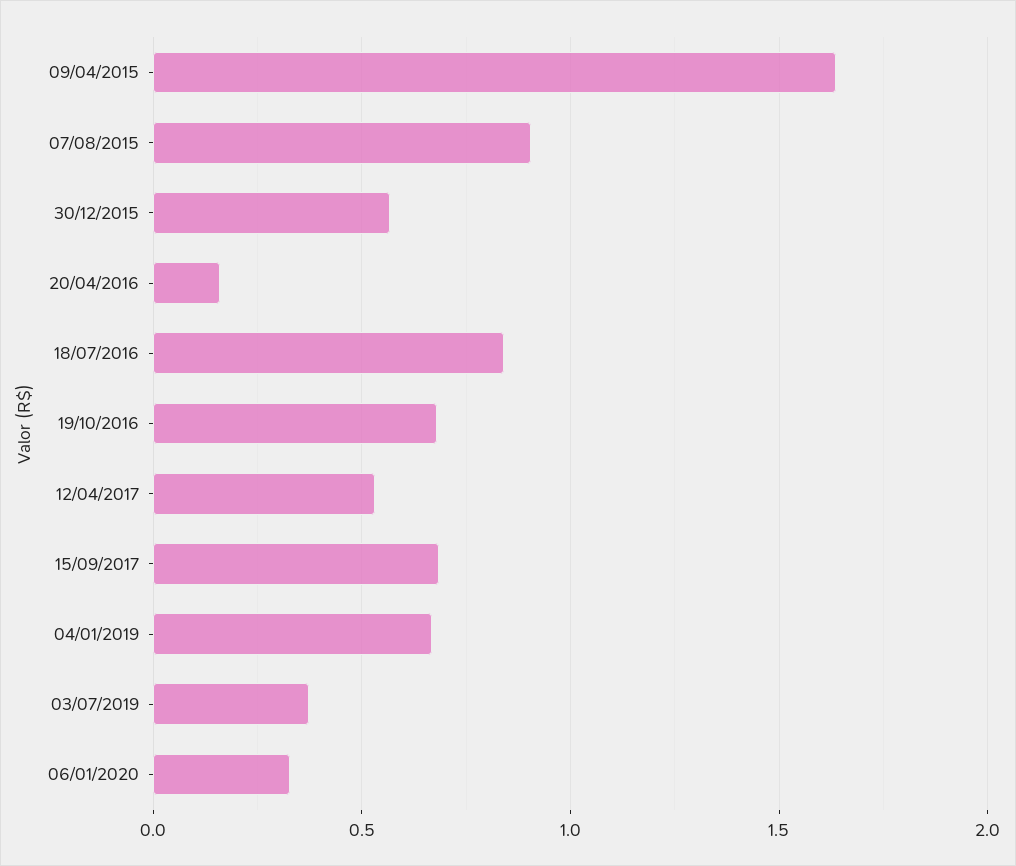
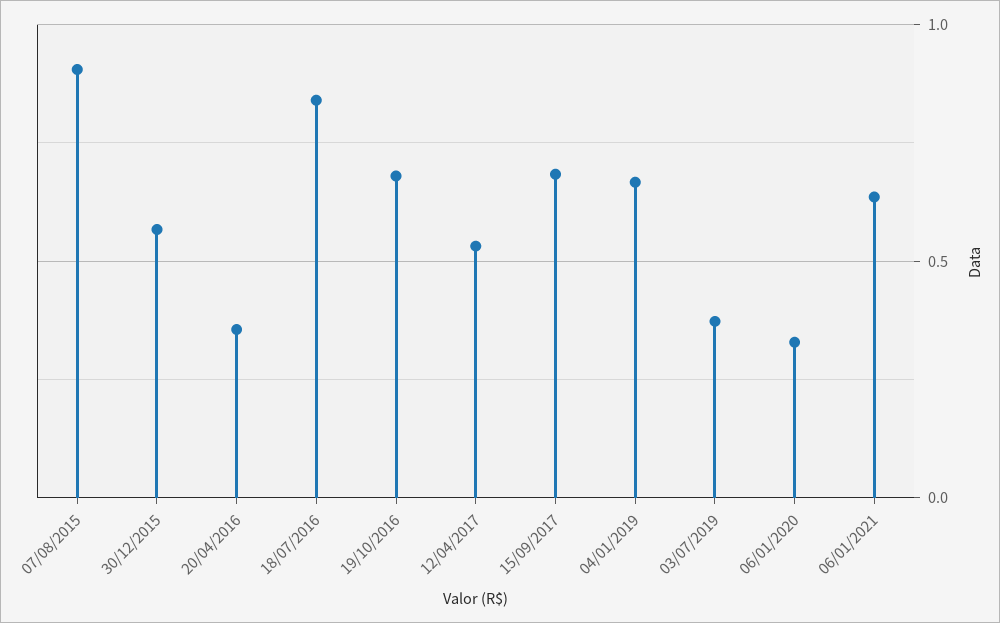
09/04/2015: 1.65 -> none
20/04/2016: 0.15 -> 0.35
06/01/2021: none -> 0.65

